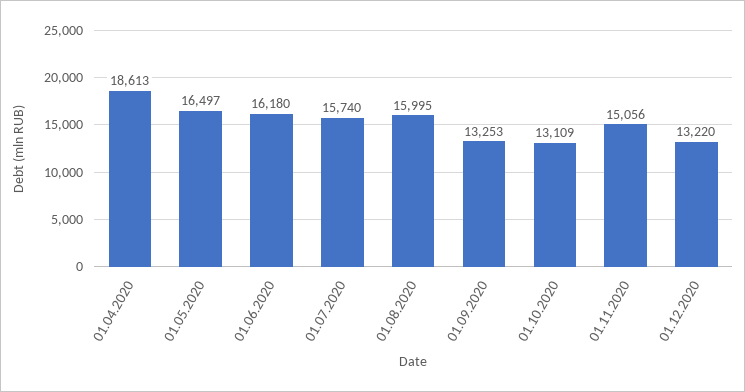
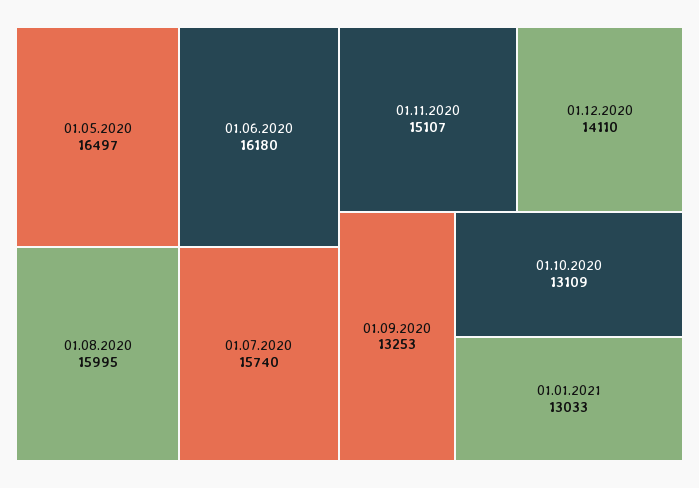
01.04.2020: 18613 -> none
01.11.2020: 15056 -> 15107
01.12.2020: 13220 -> 14110
01.01.2021: none -> 13033

